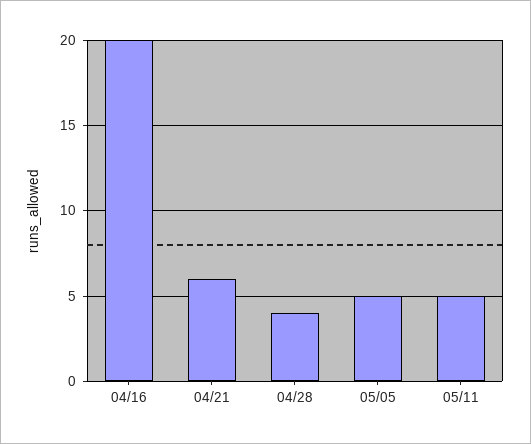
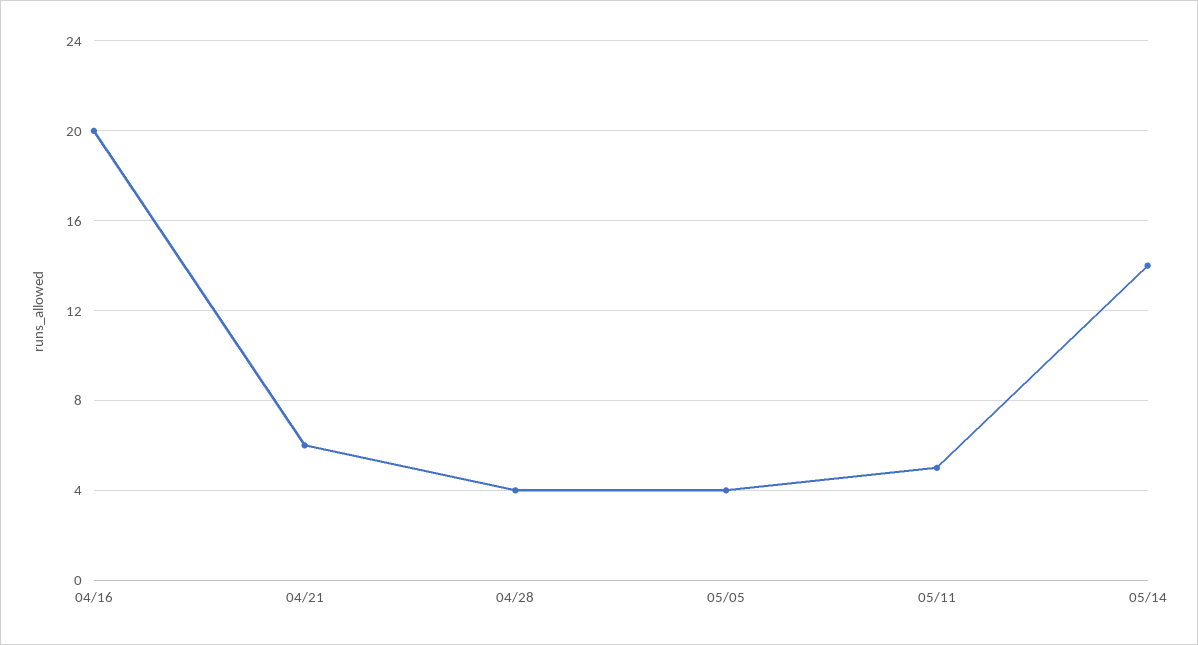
05/05: 5 -> 4
05/14: none -> 14

